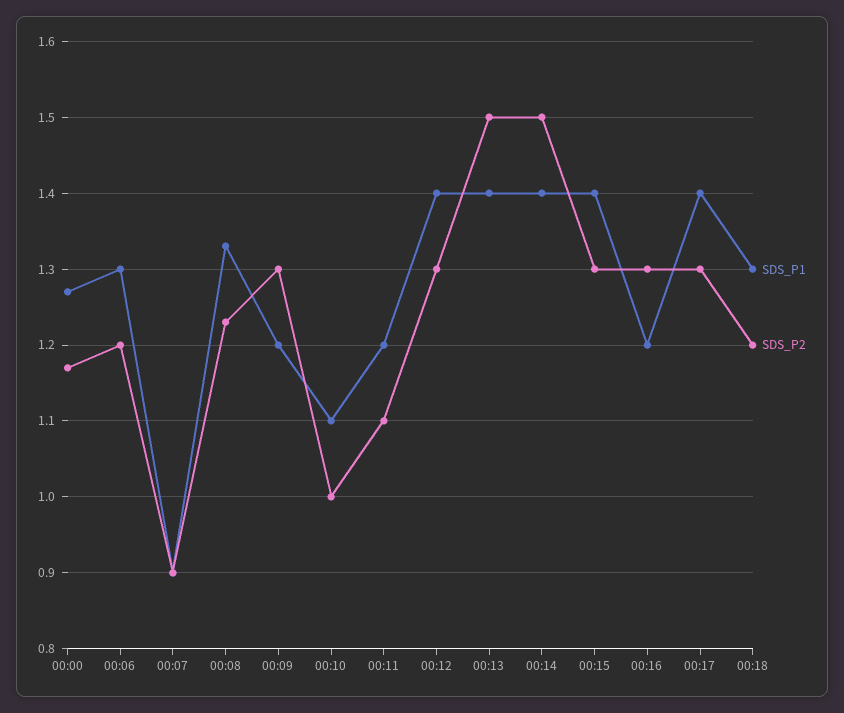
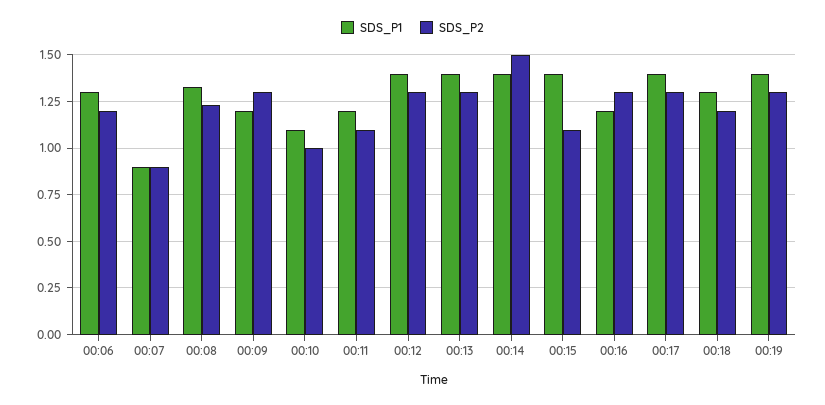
SDS_P1, 00:00: 1.27 -> none
SDS_P2, 00:00: 1.17 -> none
SDS_P2, 00:13: 1.5 -> 1.3
SDS_P2, 00:15: 1.3 -> 1.1
SDS_P1, 00:19: none -> 1.4
SDS_P2, 00:19: none -> 1.3

